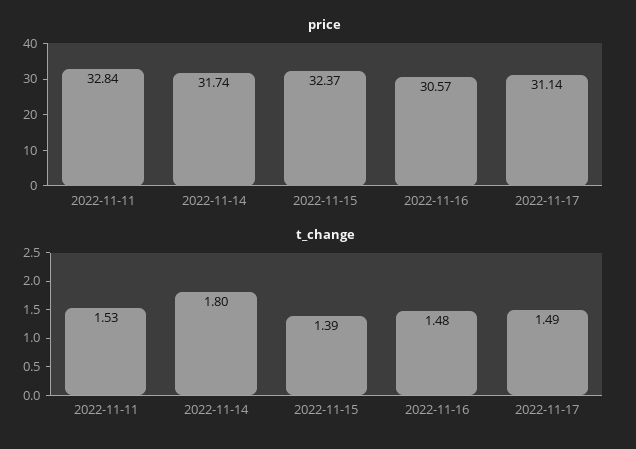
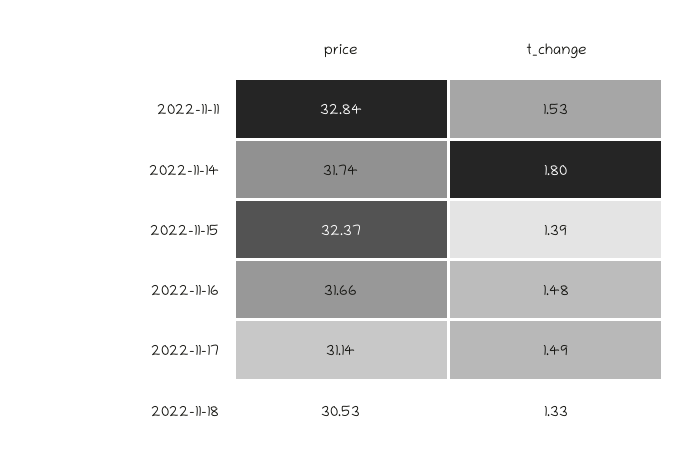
price, 2022-11-16: 30.57 -> 31.66
price, 2022-11-18: none -> 30.53
t_change, 2022-11-18: none -> 1.33

